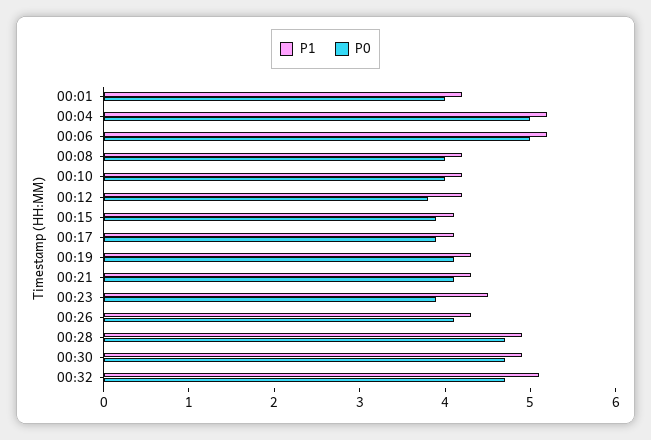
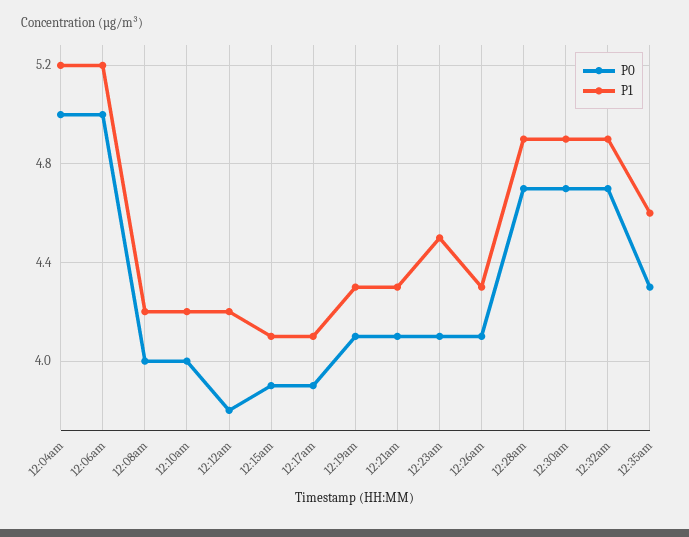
P1, 00:01: 4.2 -> none
P0, 00:01: 4 -> none
P0, 00:23: 3.9 -> 4.1
P1, 00:32: 5.1 -> 4.9
P0, 12:35am: none -> 4.3
P1, 12:35am: none -> 4.6

